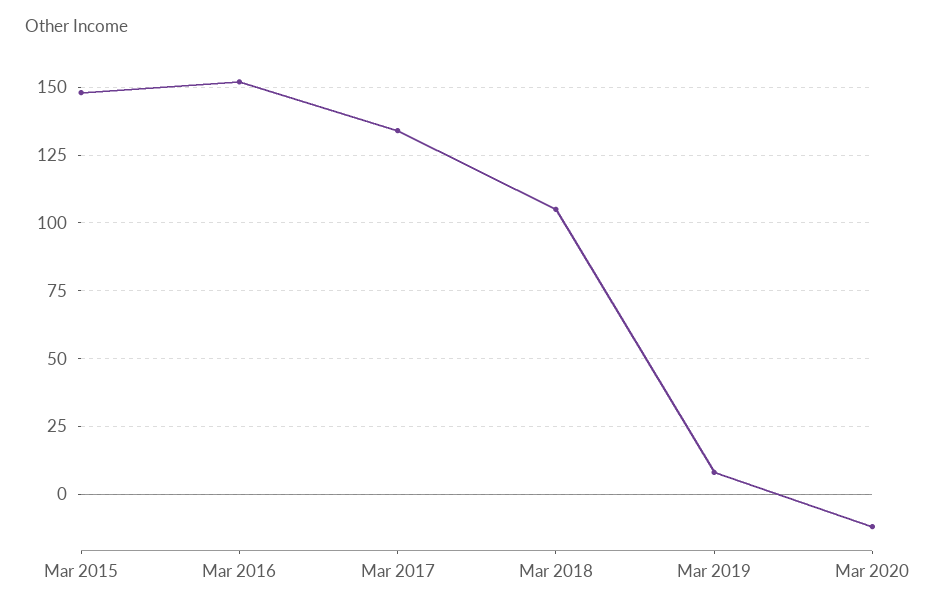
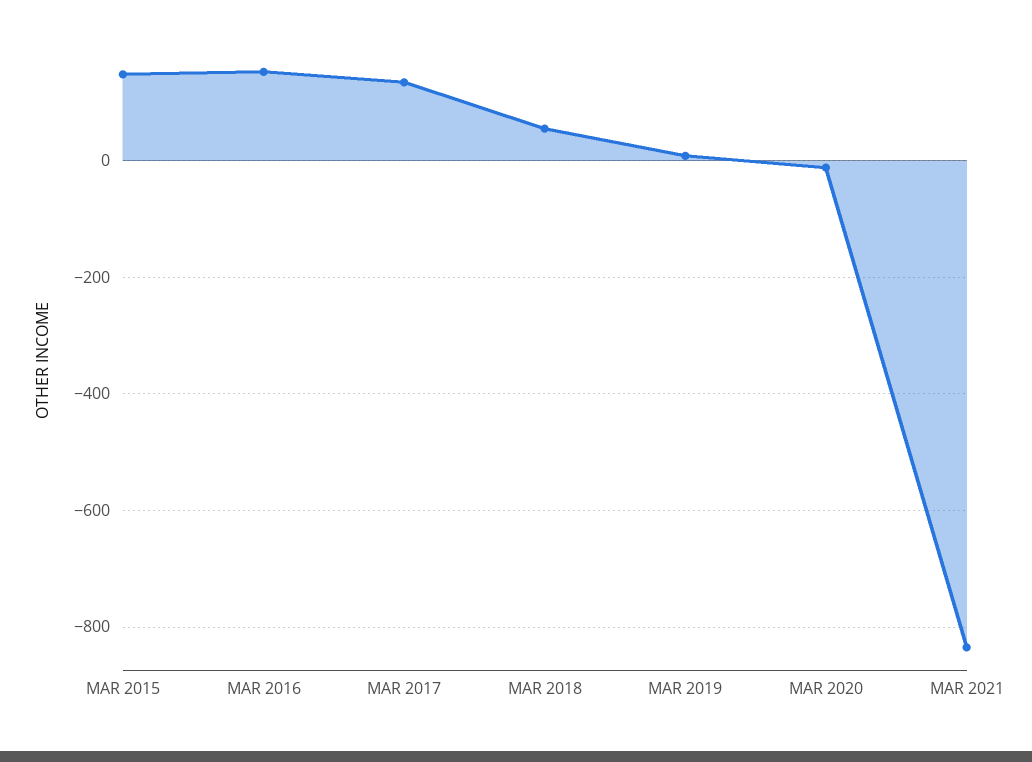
Mar 2018: 105 -> 60
MAR 2021: none -> -840

